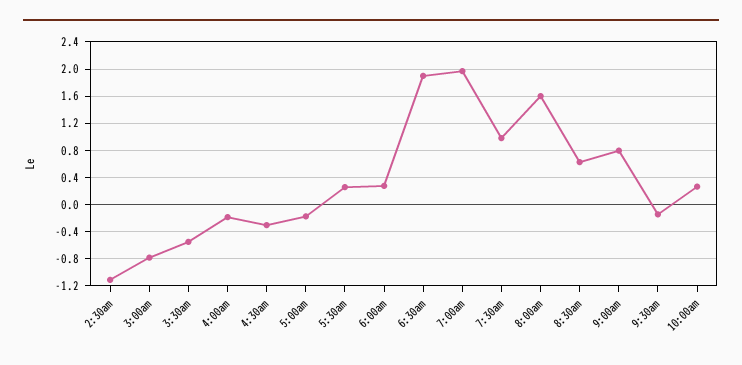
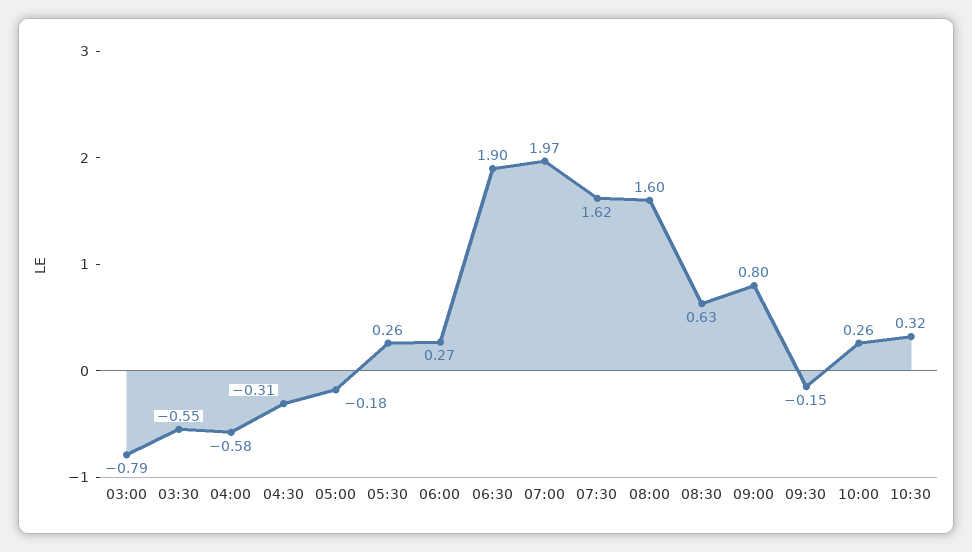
2:30am: -1.1 -> none
4:00am: -0.2 -> -0.58
7:30am: 1 -> 1.62
10:30: none -> 0.32

